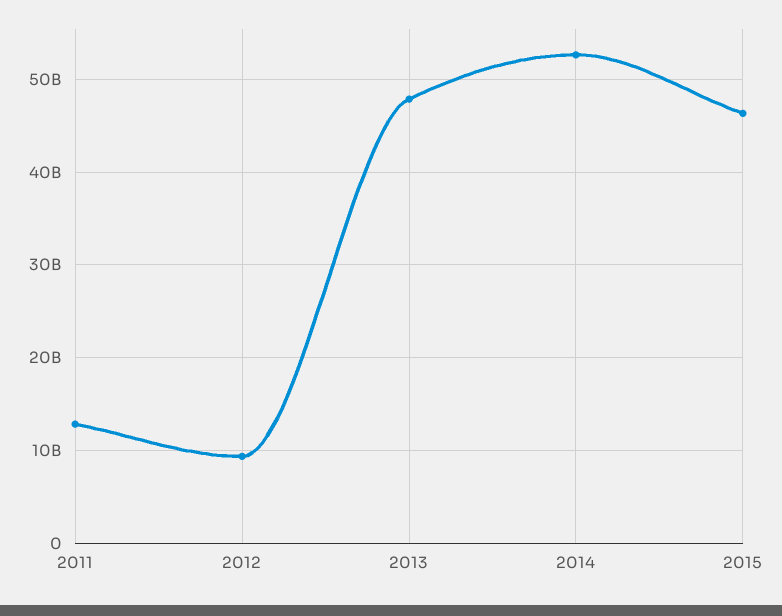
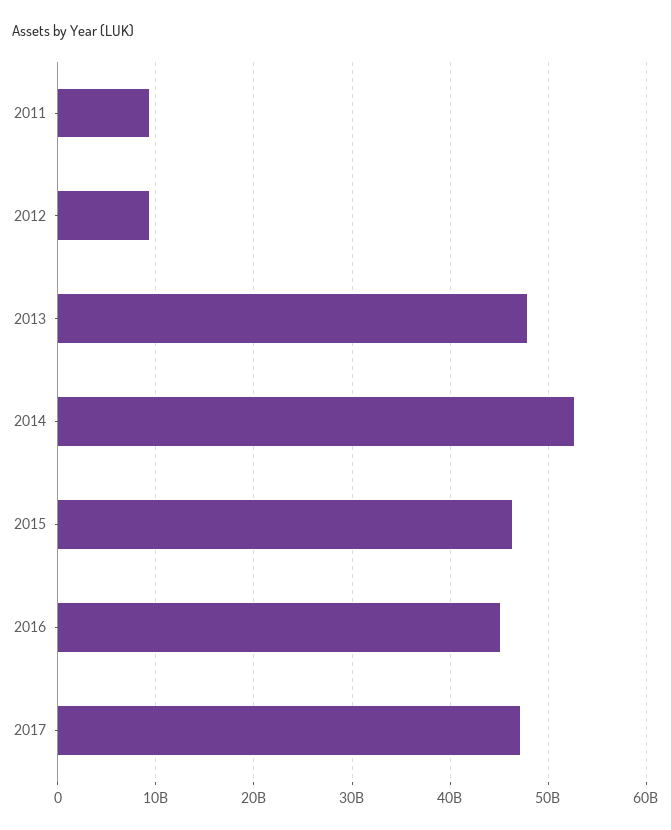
2011: 13000000000 -> 9000000000
2016: none -> 45000000000
2017: none -> 47000000000

